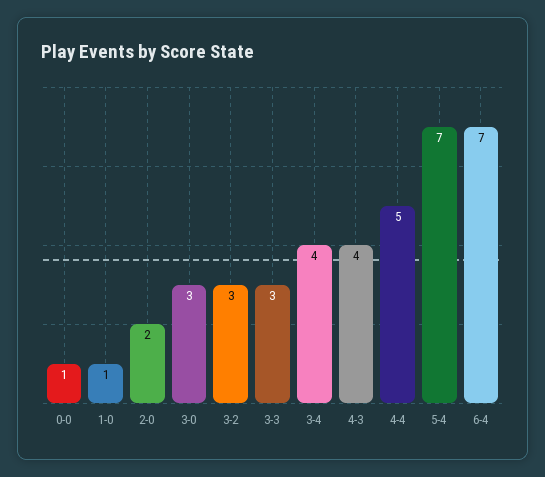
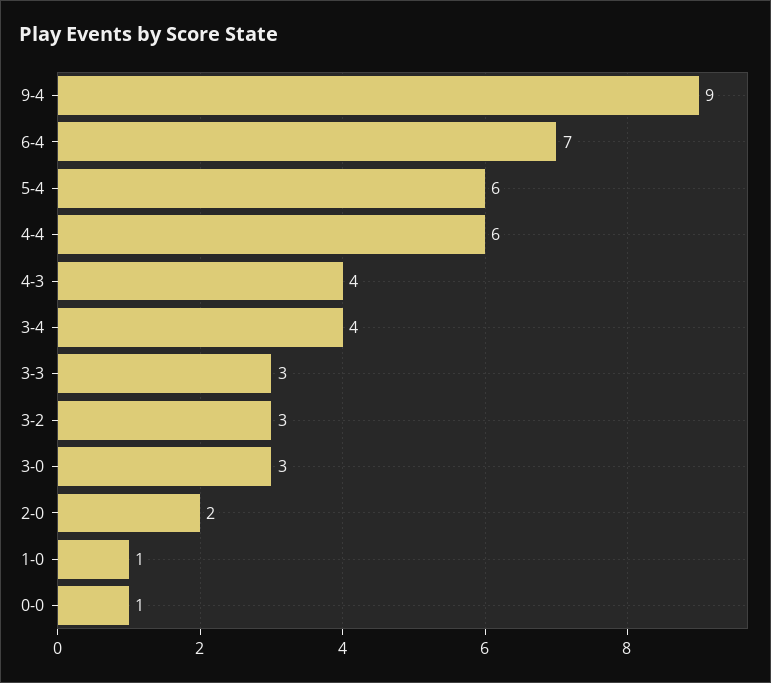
4-4: 5 -> 6
5-4: 7 -> 6
9-4: none -> 9

